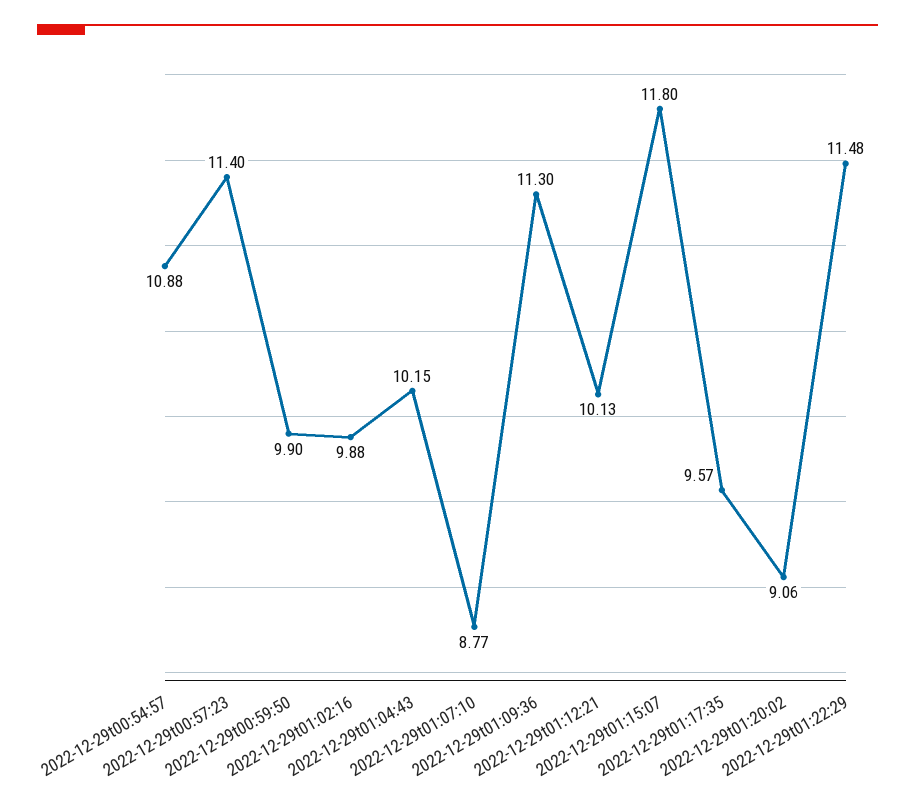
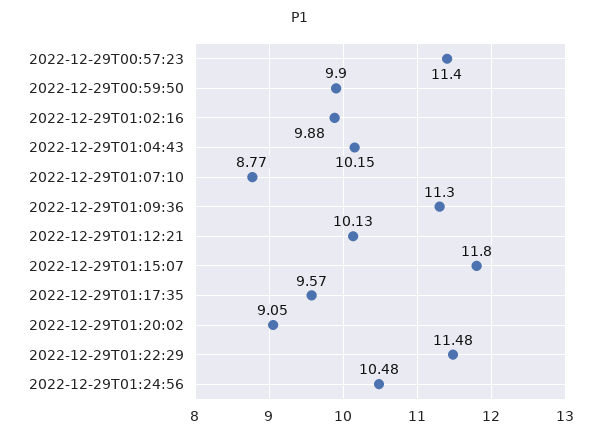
2022-12-29t00:54:57: 10.88 -> none
2022-12-29t01:20:02: 9.06 -> 9.05
2022-12-29T01:24:56: none -> 10.48

